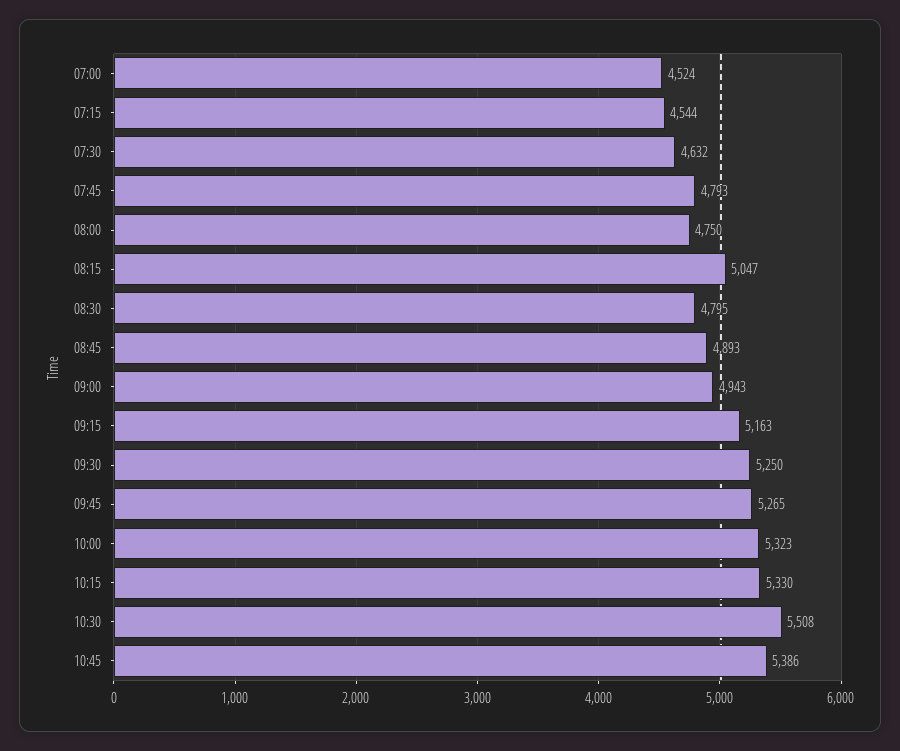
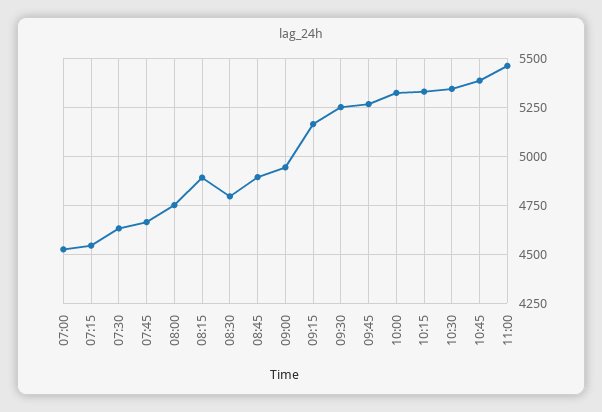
07:45: 4793 -> 4650
08:15: 5047 -> 4900
10:30: 5508 -> 5350
11:00: none -> 5450

